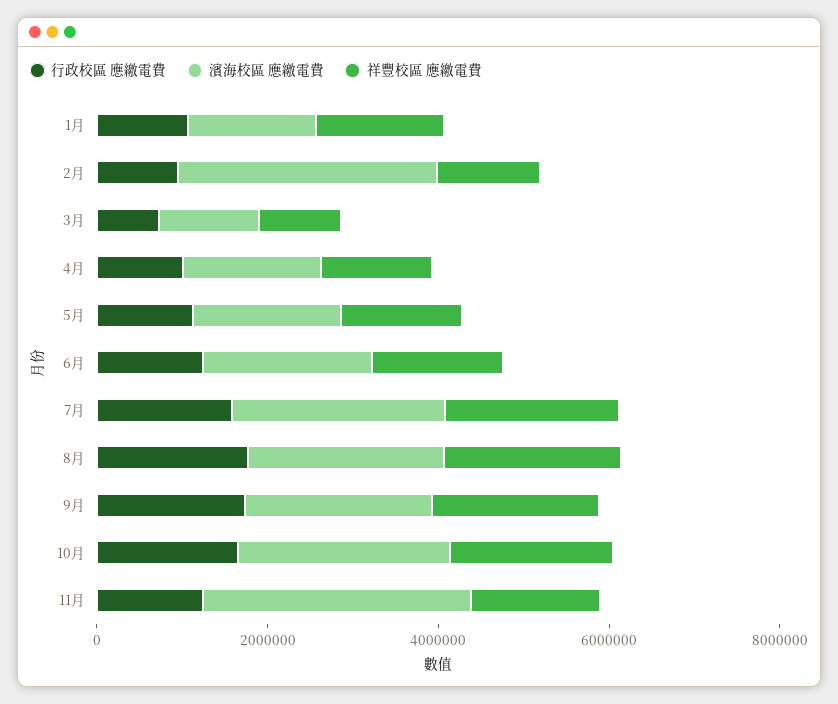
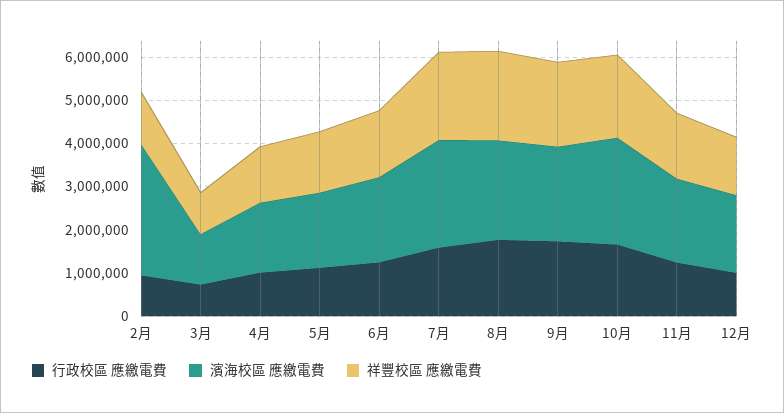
行政校區 應繳電費, 1月: 1000000 -> none
濱海校區 應繳電費, 1月: 1500000 -> none
祥豐校區 應繳電費, 1月: 1500000 -> none
濱海校區 應繳電費, 11月: 3000000 -> 2000000
行政校區 應繳電費, 12月: none -> 1000000
濱海校區 應繳電費, 12月: none -> 1800000
祥豐校區 應繳電費, 12月: none -> 1400000

